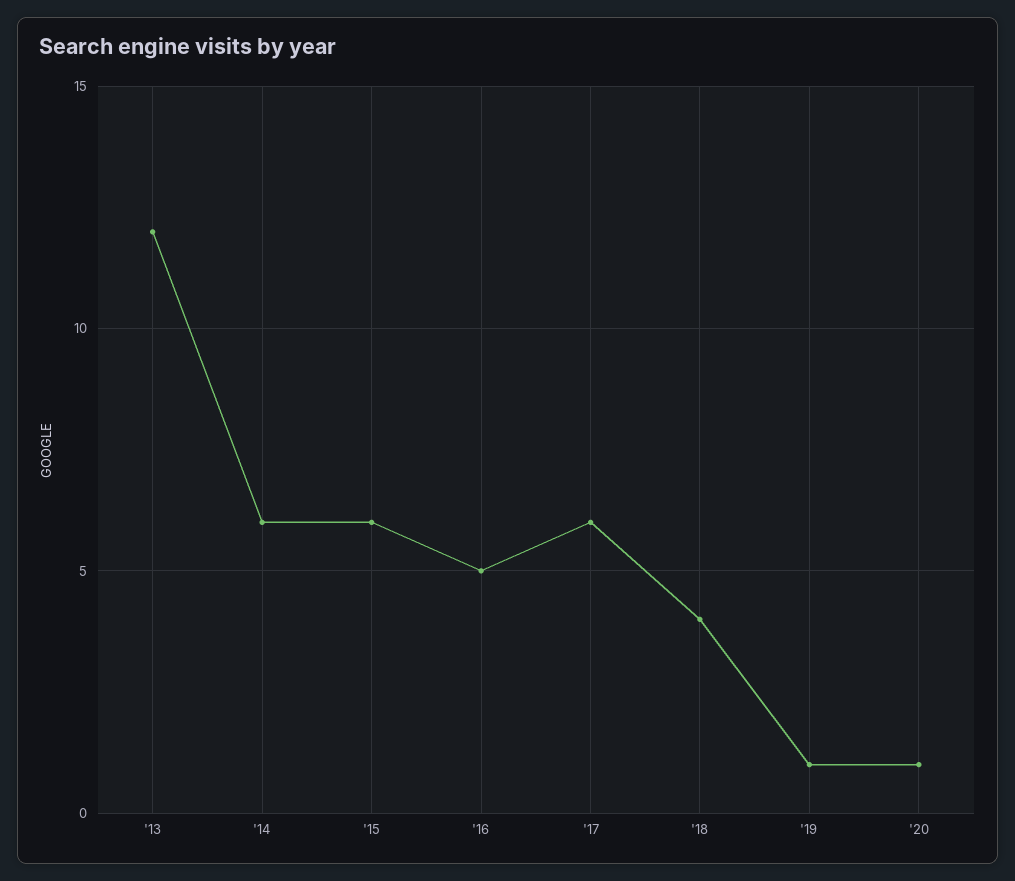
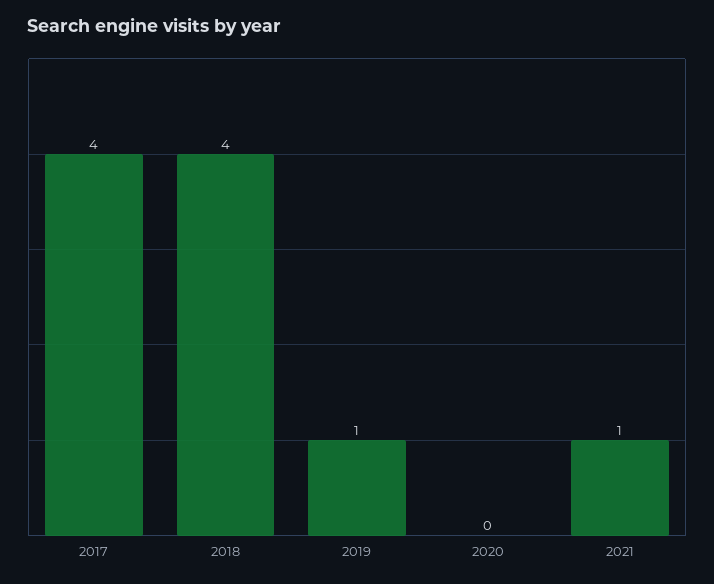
'13: 12 -> none
'14: 6 -> none
'15: 6 -> none
'16: 5 -> none
'17: 6 -> 4
'20: 1 -> 0
2021: none -> 1

